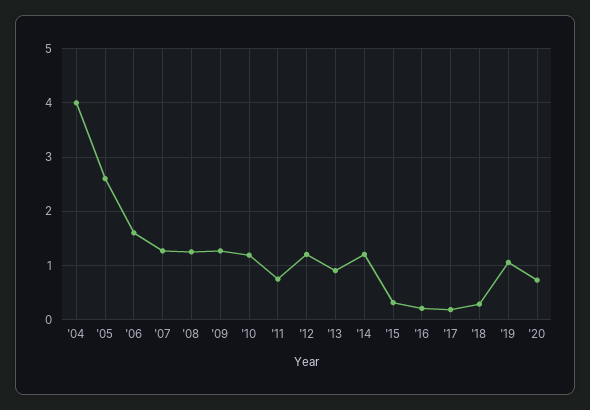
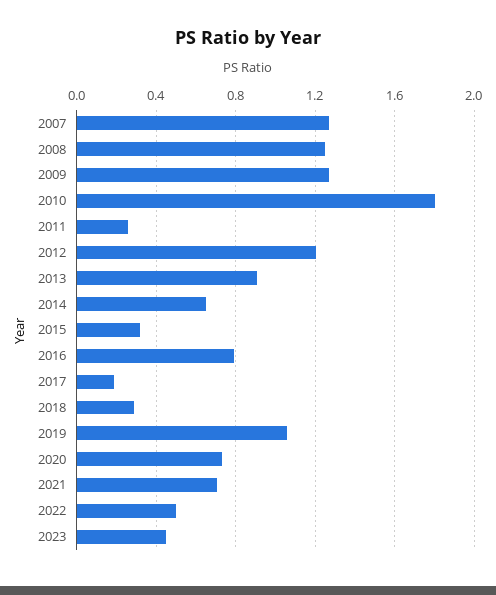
'04: 4 -> none
'05: 2.6 -> none
'06: 1.6 -> none
'10: 1.2 -> 1.8
'11: 0.8 -> 0.25
'14: 1.2 -> 0.65
'16: 0.2 -> 0.8
2021: none -> 0.7
2022: none -> 0.5
2023: none -> 0.45

